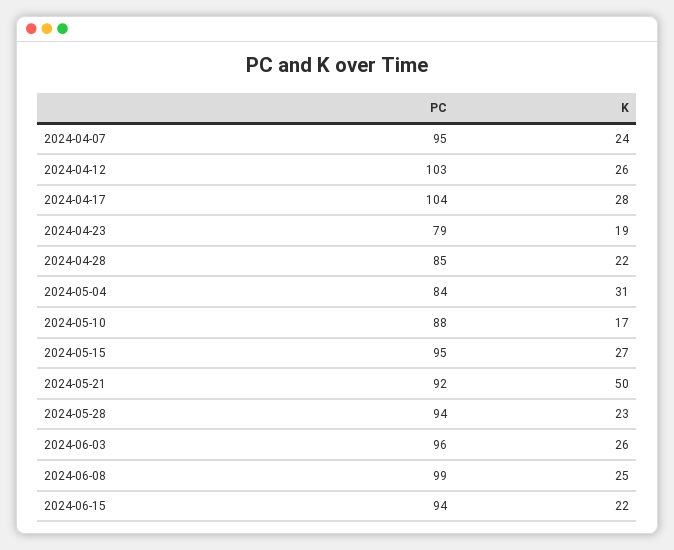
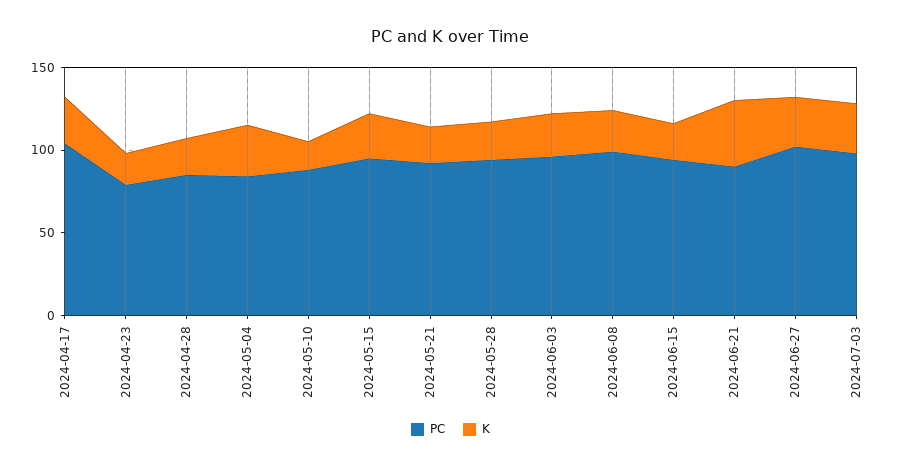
PC, 2024-04-07: 95 -> none
K, 2024-04-07: 24 -> none
PC, 2024-04-12: 103 -> none
K, 2024-04-12: 26 -> none
K, 2024-05-21: 50 -> 20
PC, 2024-06-21: none -> 90
K, 2024-06-21: none -> 40
PC, 2024-06-27: none -> 100
K, 2024-06-27: none -> 30
PC, 2024-07-03: none -> 100
K, 2024-07-03: none -> 30

